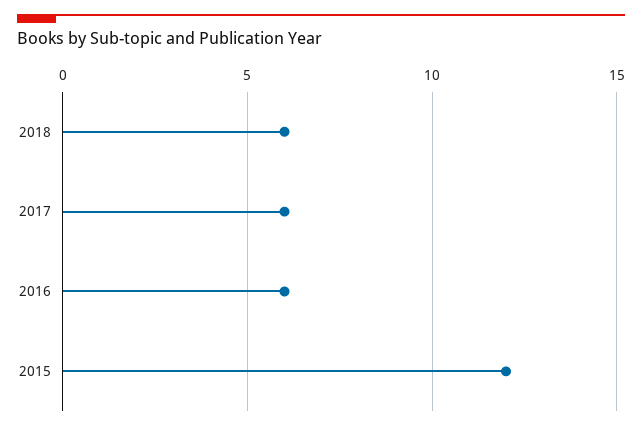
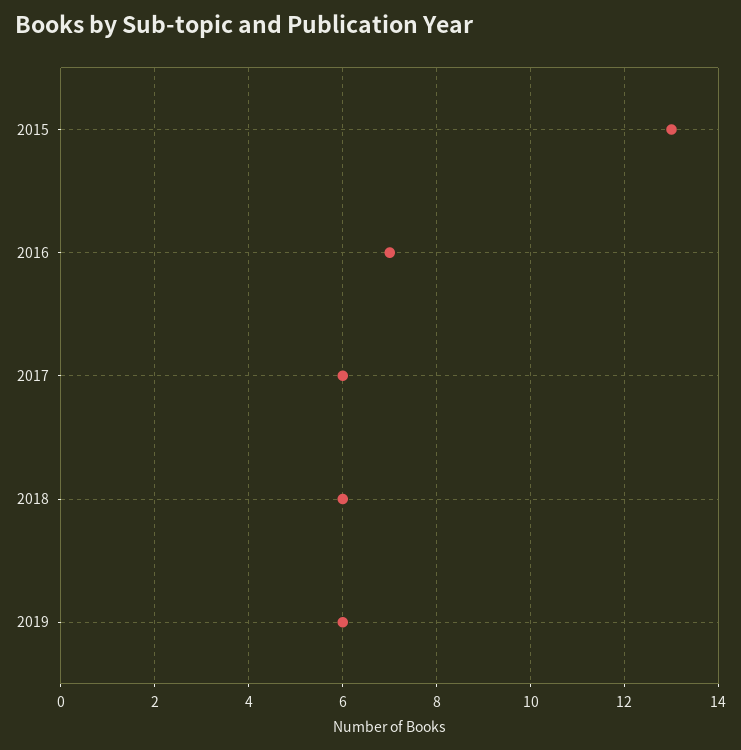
2016: 6 -> 7
2015: 12 -> 13
2019: none -> 6

